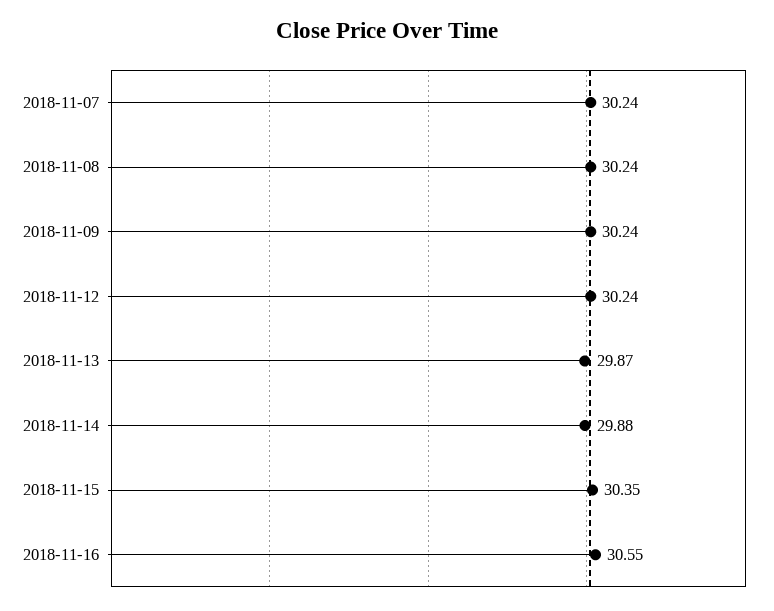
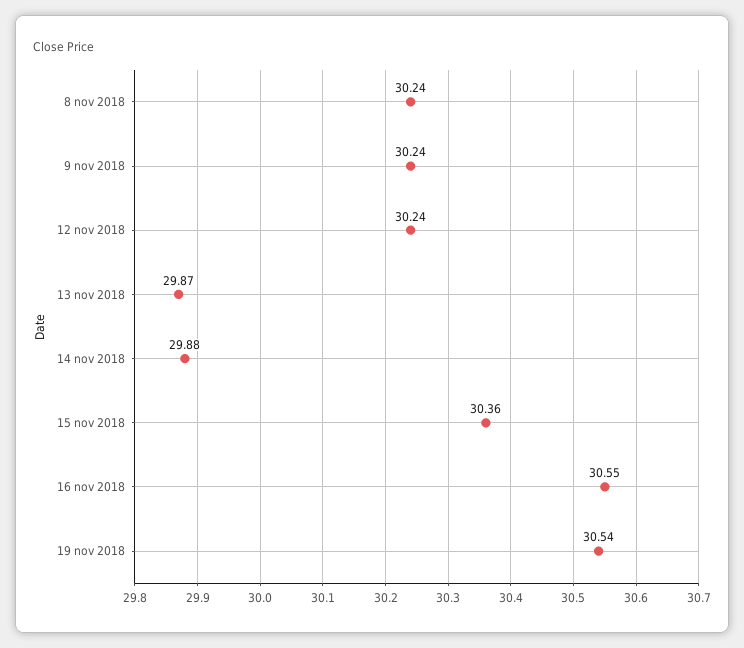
2018-11-07: 30.24 -> none
2018-11-15: 30.35 -> 30.36
19 nov 2018: none -> 30.54

